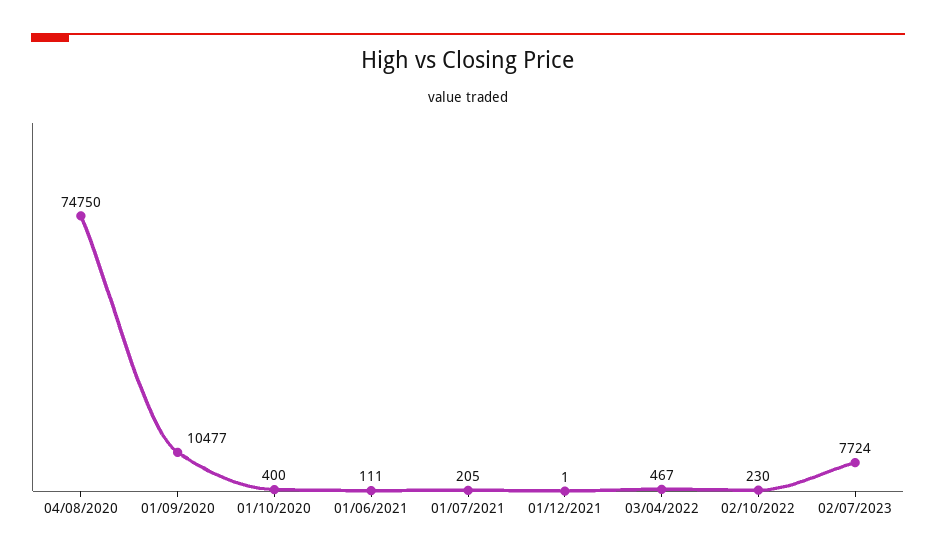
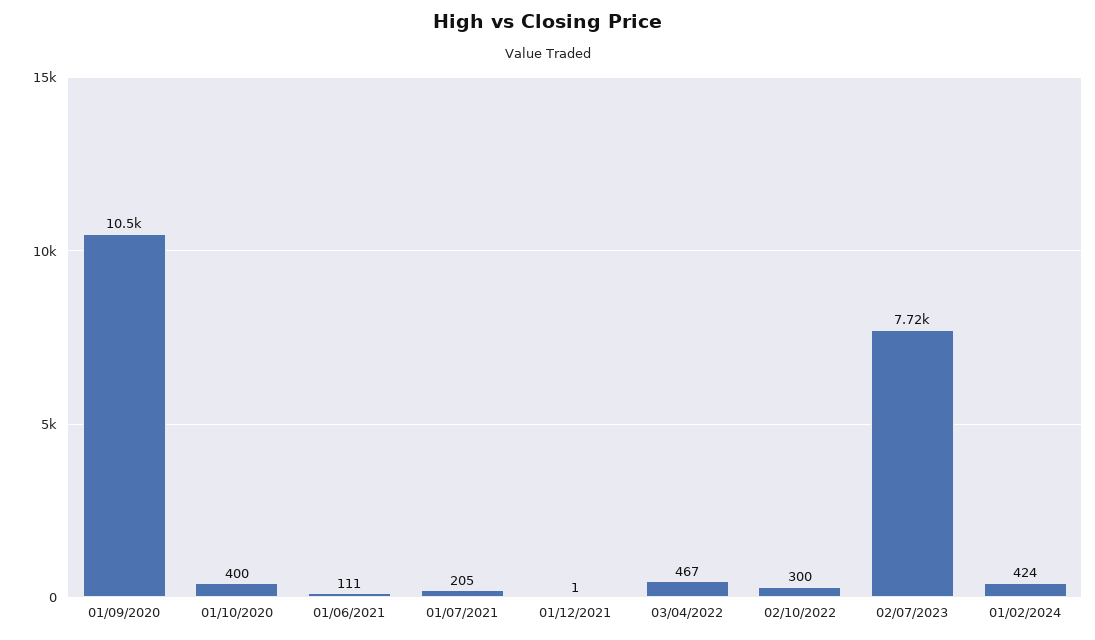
04/08/2020: 74750 -> none
02/10/2022: 230 -> 300
01/02/2024: none -> 424

